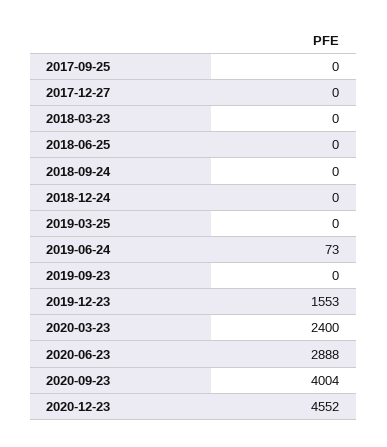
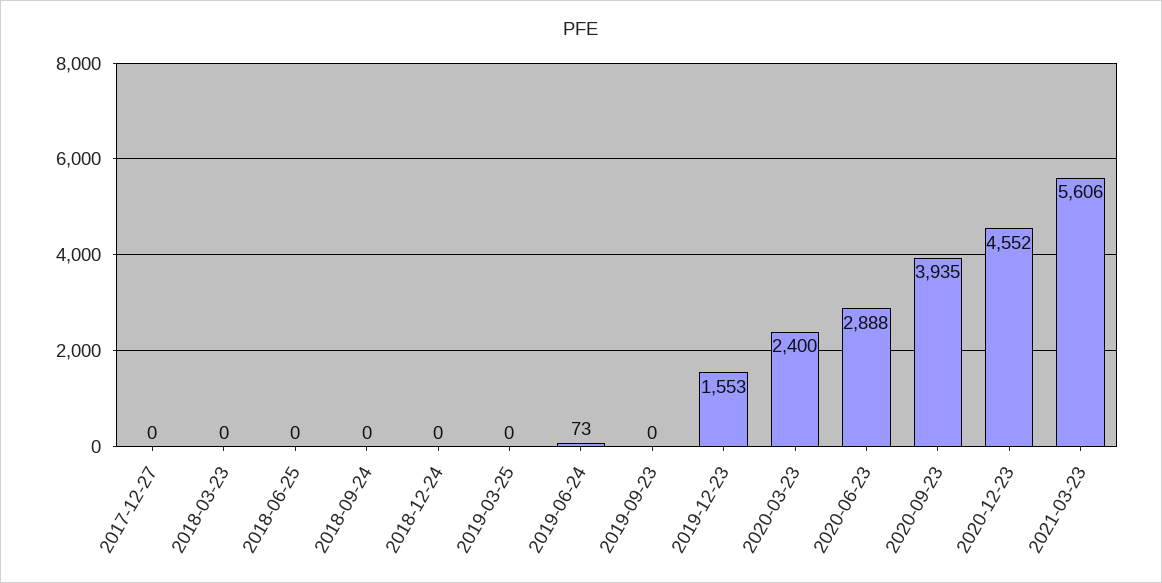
2017-09-25: 0 -> none
2020-09-23: 4004 -> 3935
2021-03-23: none -> 5606

